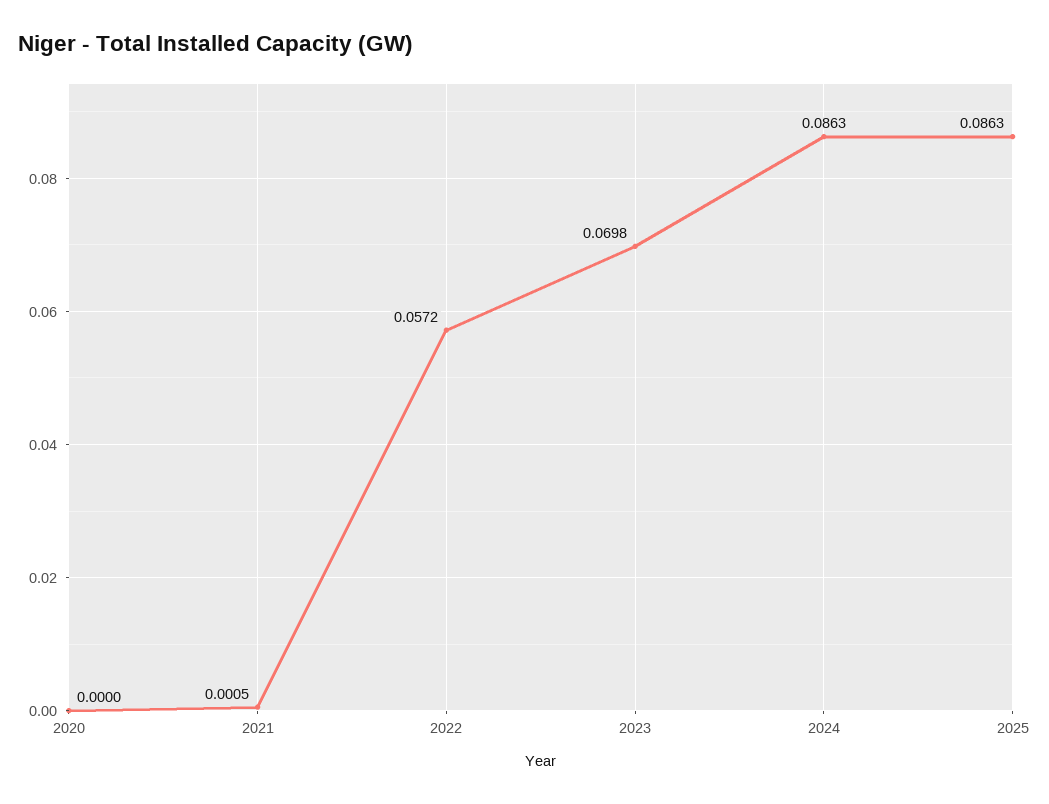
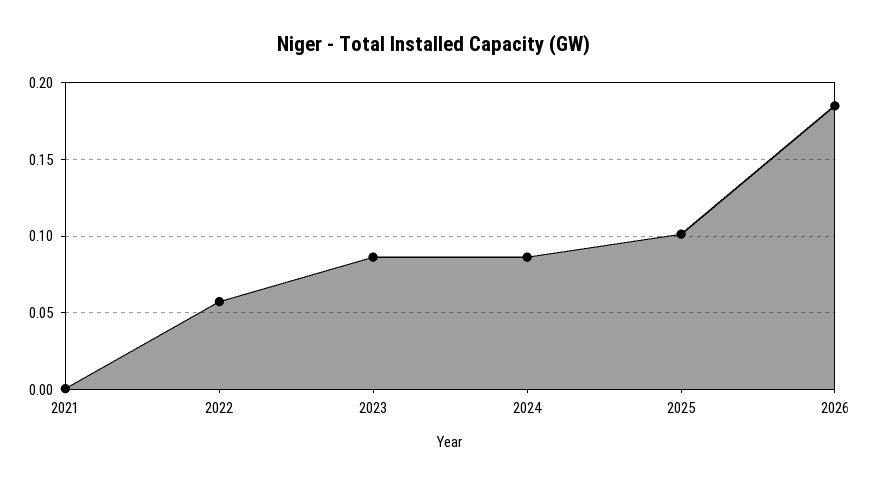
2020: 0 -> none
2023: 0.0698 -> 0.085
2025: 0.0863 -> 0.1
2026: none -> 0.185

